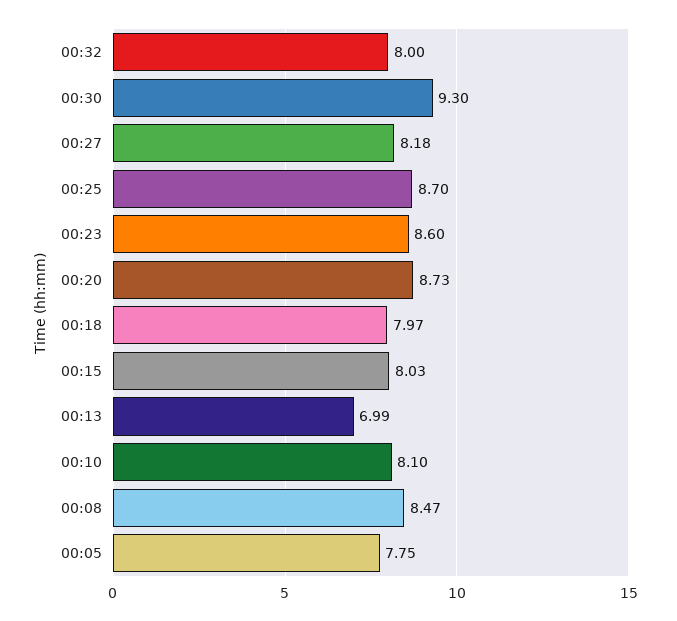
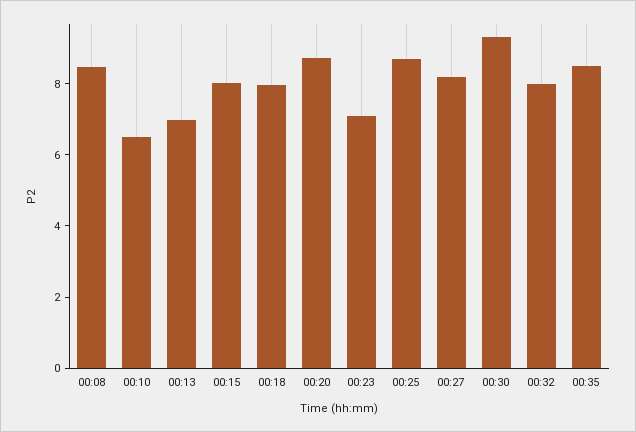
00:23: 8.6 -> 7
00:10: 8.1 -> 6.5
00:05: 7.75 -> none
00:35: none -> 8.5

